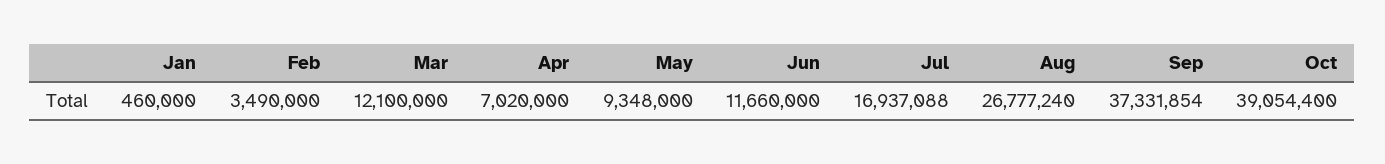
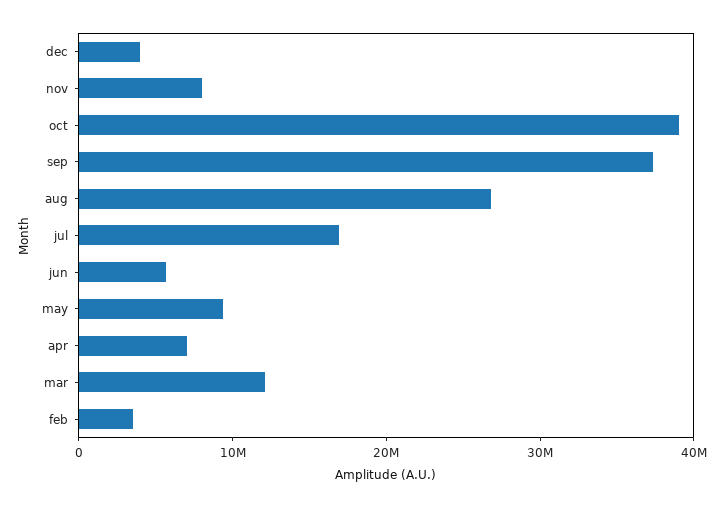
Jan: 460000 -> none
Jun: 11660000 -> 6000000
dec: none -> 4000000
nov: none -> 8000000

